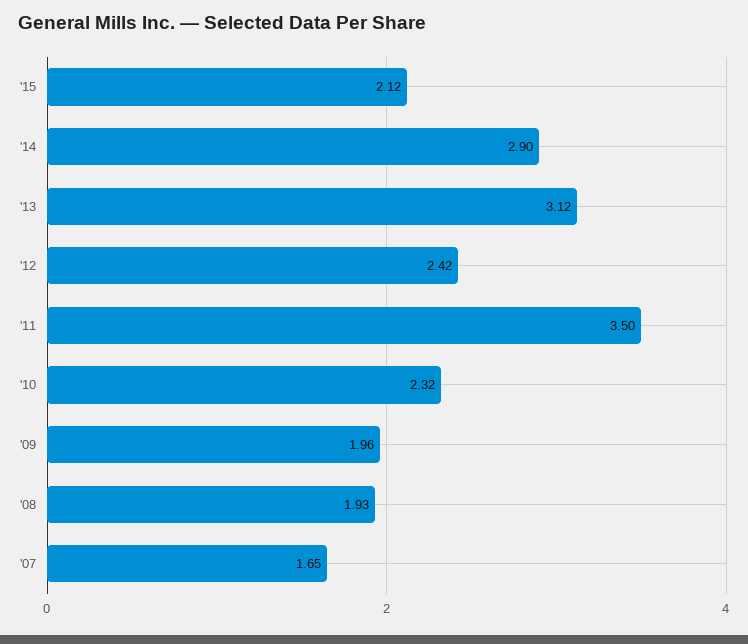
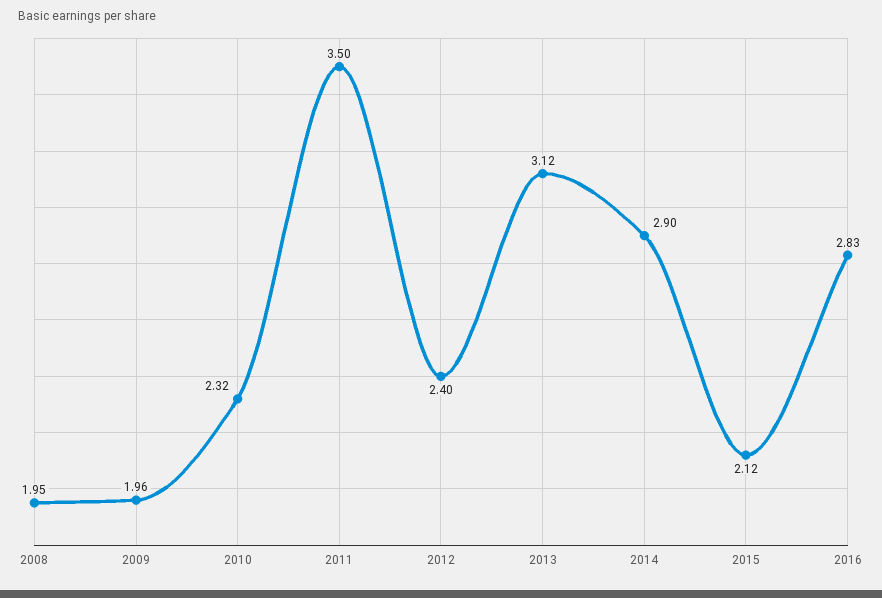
'12: 2.42 -> 2.4
'08: 1.93 -> 1.95
'07: 1.65 -> none
2016: none -> 2.83

